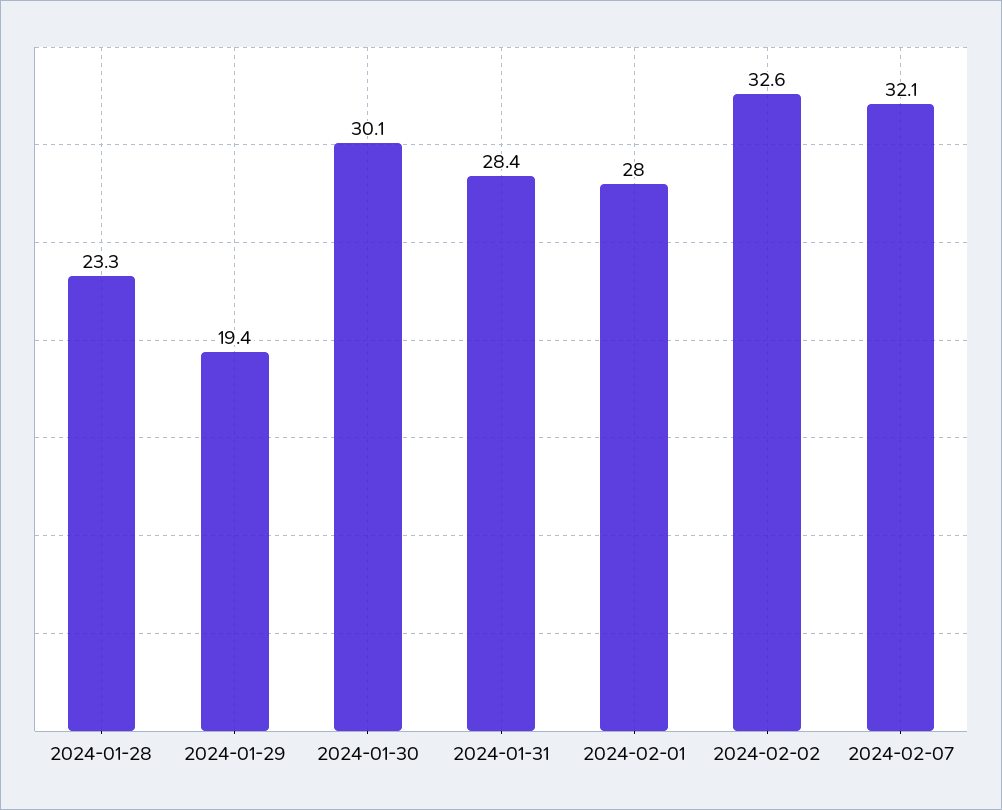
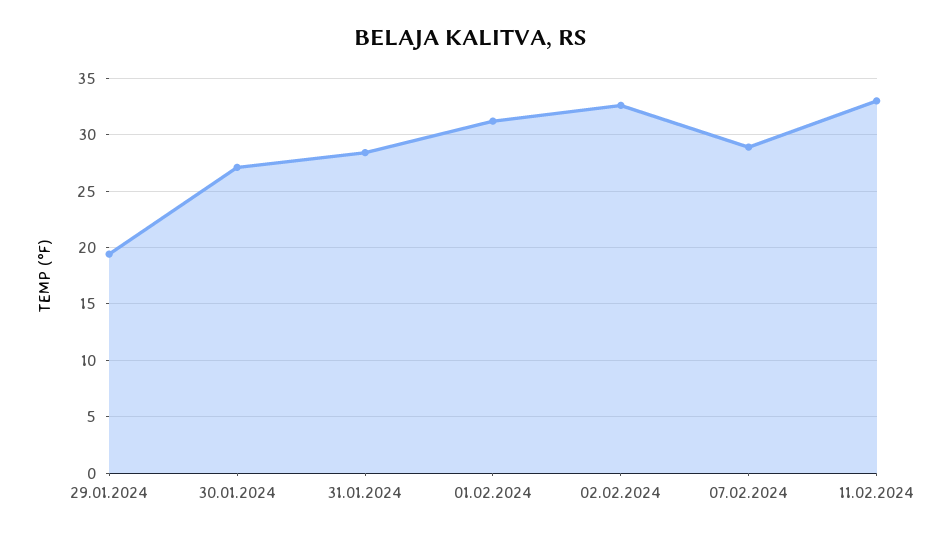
2024-01-28: 23.3 -> none
2024-01-30: 30.1 -> 27
2024-02-01: 28 -> 31
2024-02-07: 32.1 -> 29
11.02.2024: none -> 33

